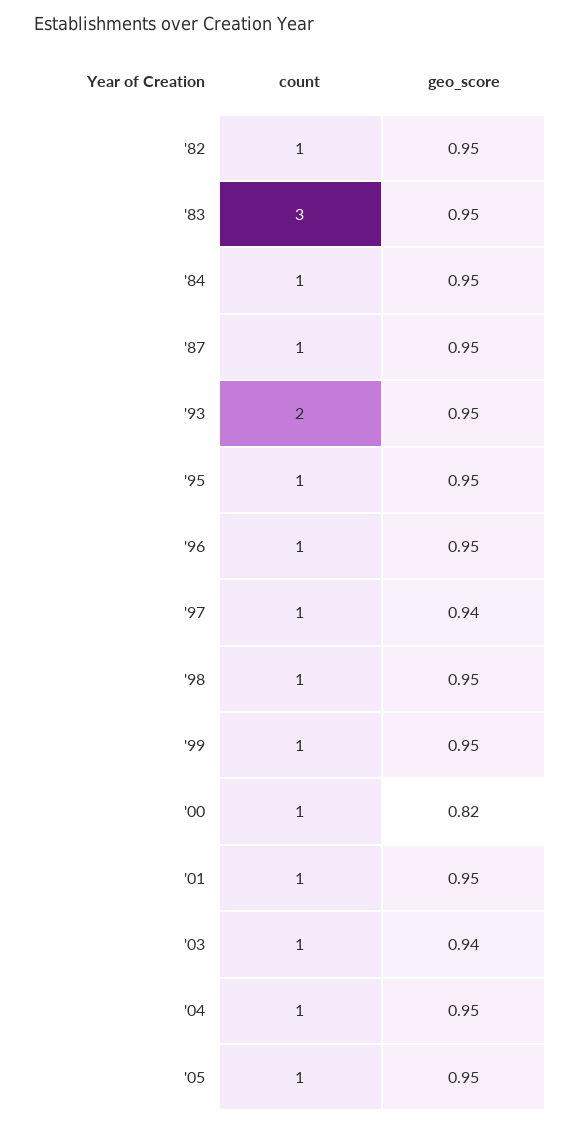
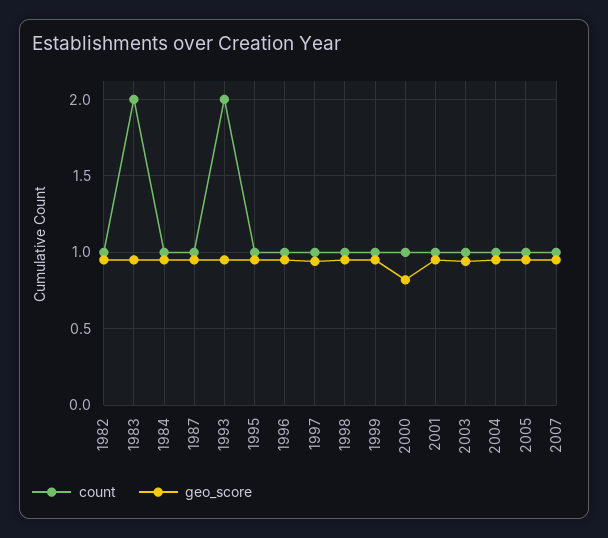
count, '83: 3 -> 2
count, 2007: none -> 1
geo_score, 2007: none -> 0.95

